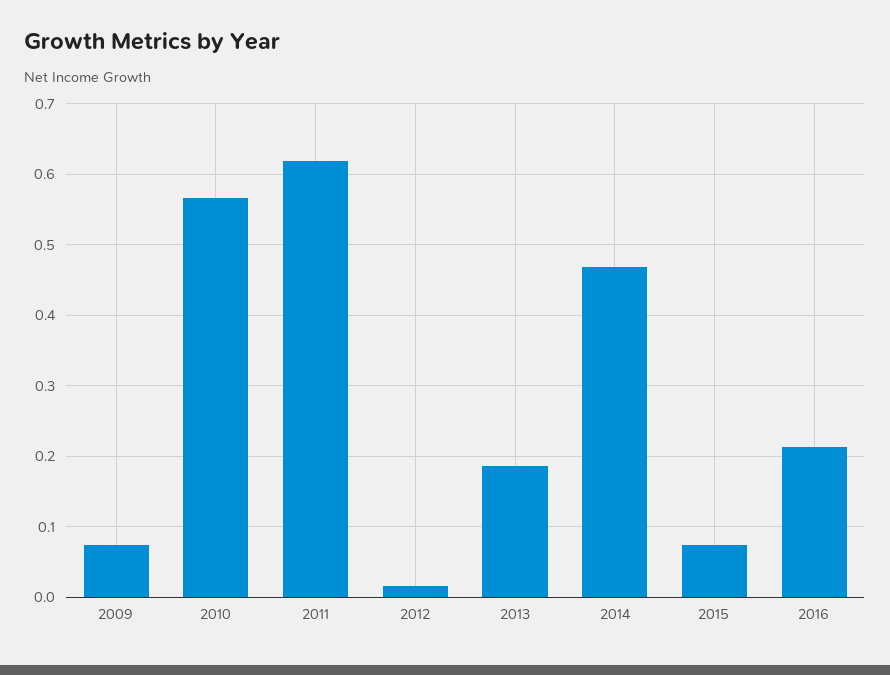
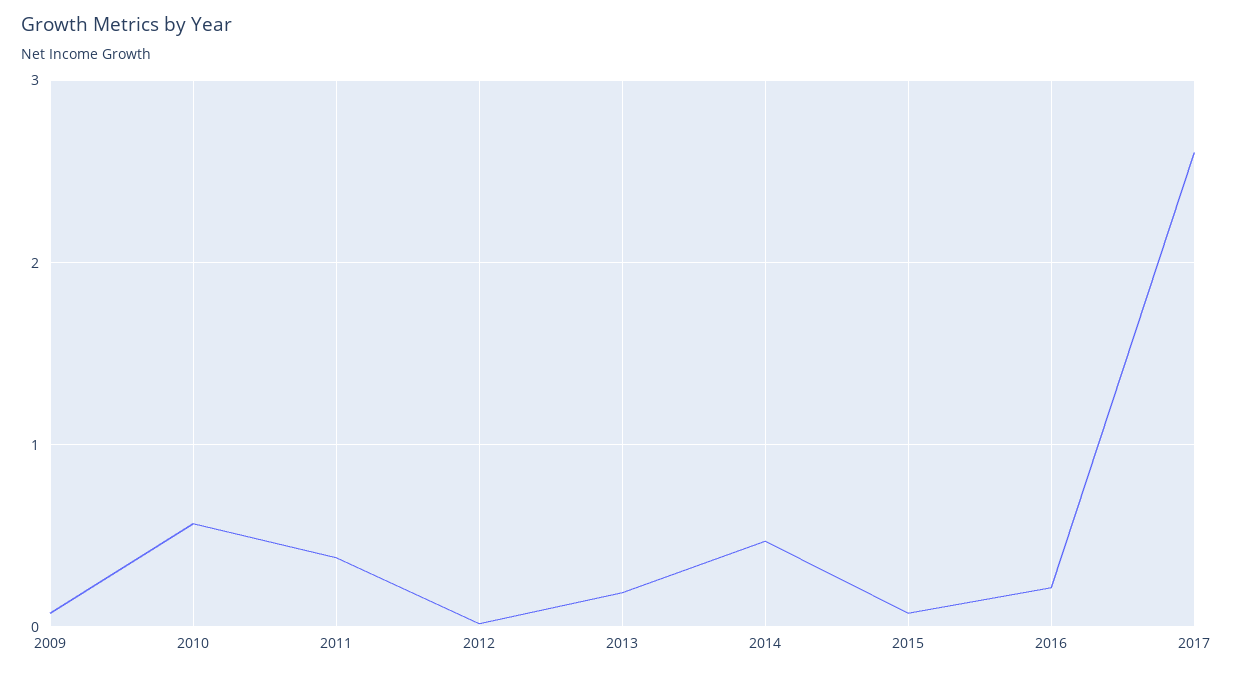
2011: 0.62 -> 0.4
2017: none -> 2.6

